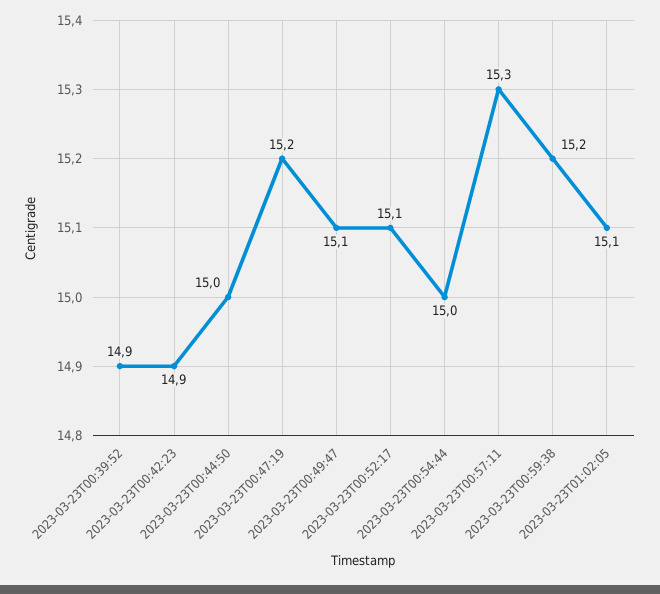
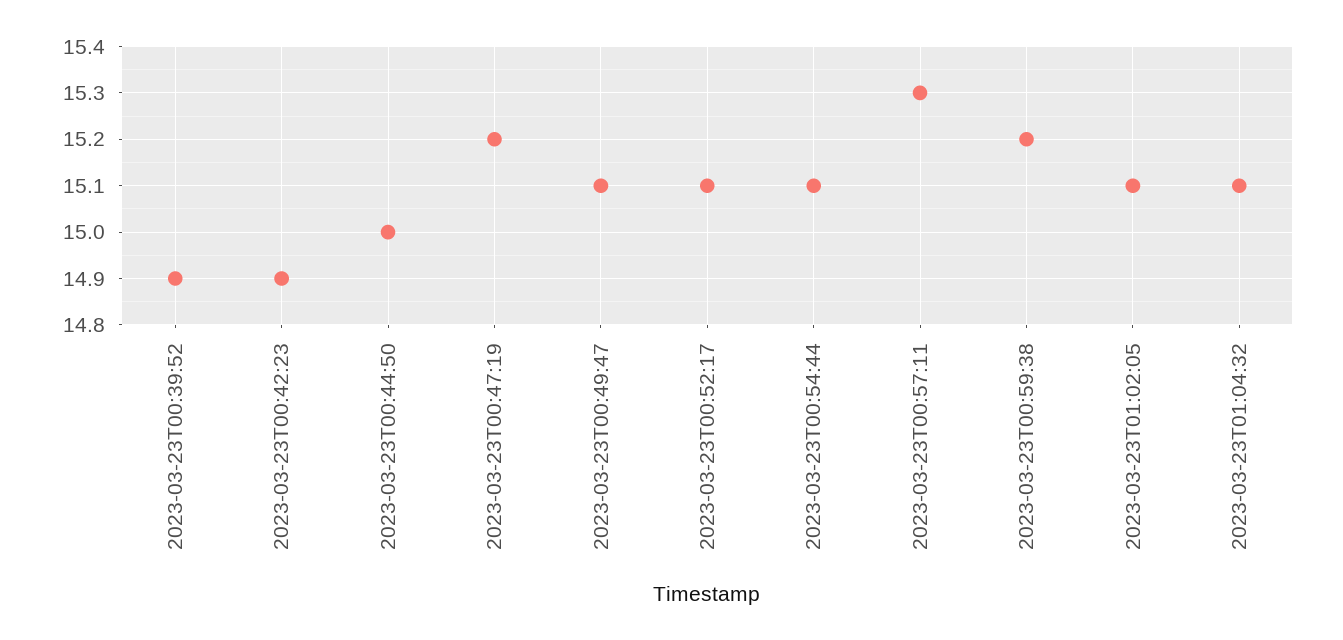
2023-03-23T00:54:44: 15 -> 15.1
2023-03-23T01:04:32: none -> 15.1

